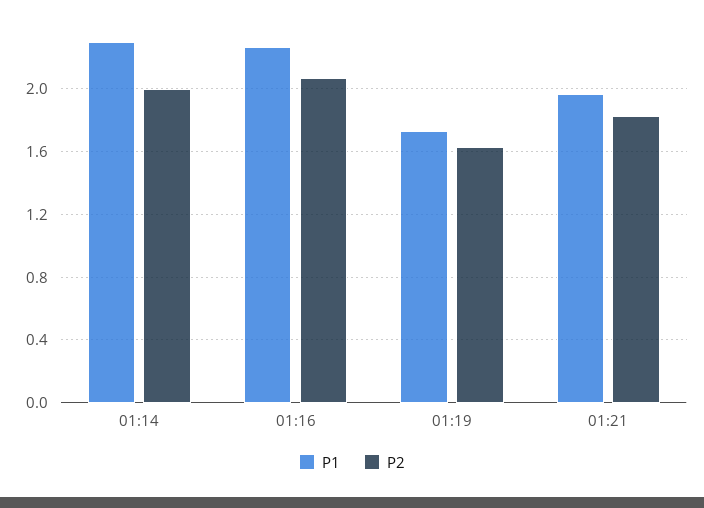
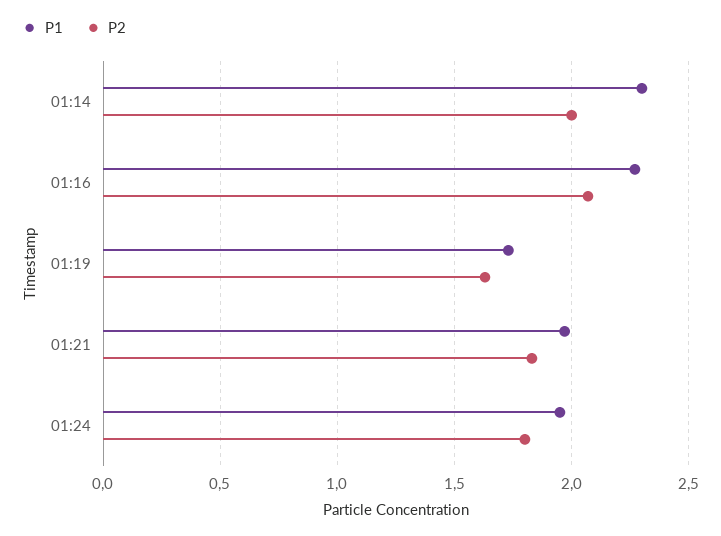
P1, 01:24: none -> 1.95
P2, 01:24: none -> 1.8

